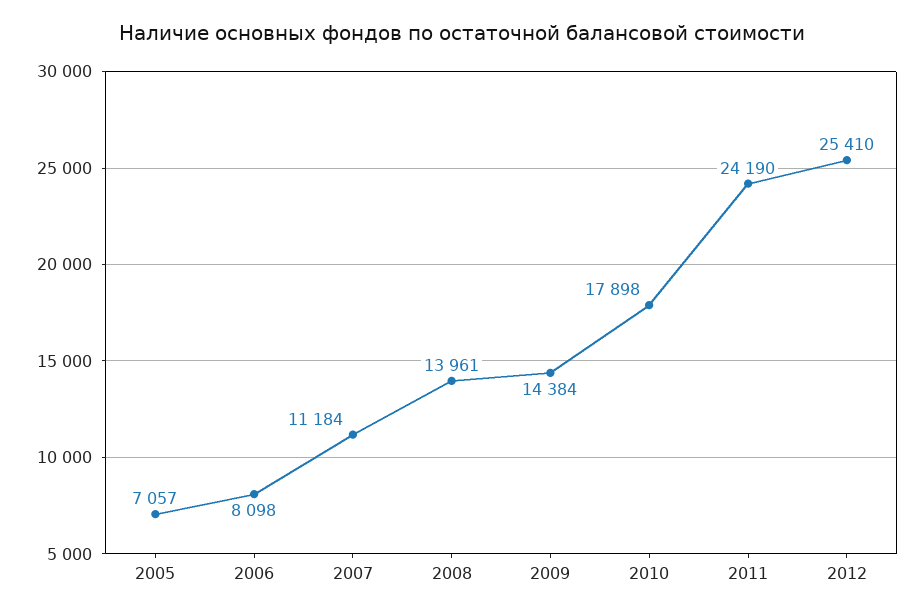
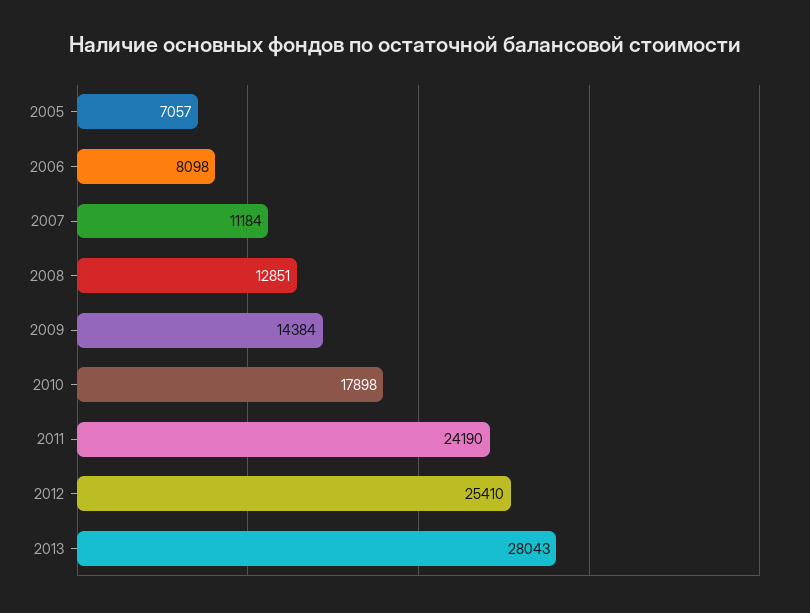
2008: 13961 -> 12851
2013: none -> 28043

